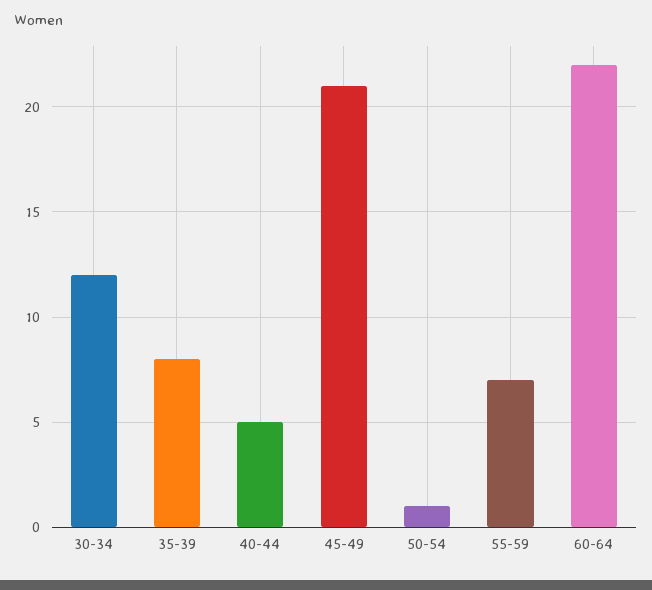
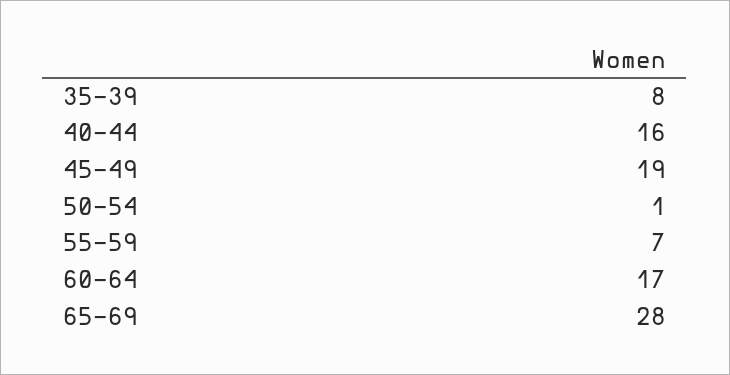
30-34: 12 -> none
40-44: 5 -> 16
45-49: 21 -> 19
60-64: 22 -> 17
65-69: none -> 28

